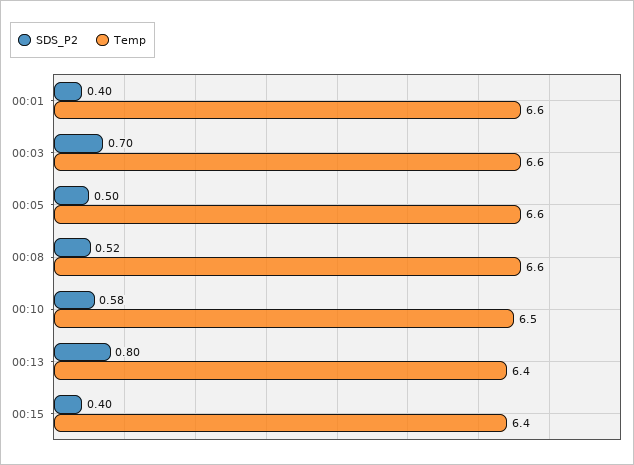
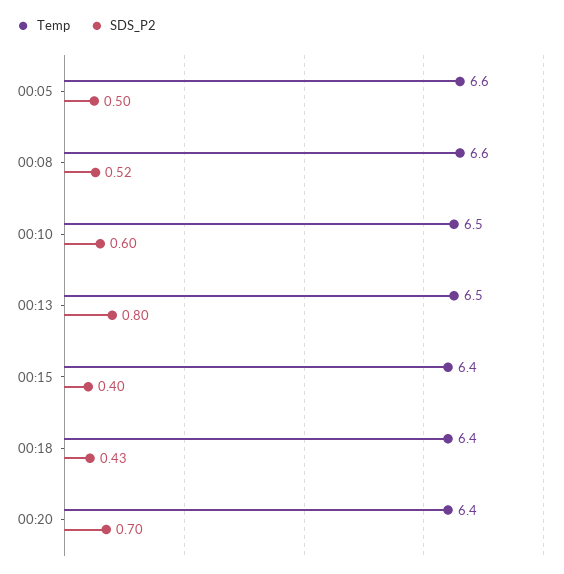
SDS_P2, 00:01: 0.4 -> none
Temp, 00:01: 6.6 -> none
SDS_P2, 00:03: 0.7 -> none
Temp, 00:03: 6.6 -> none
SDS_P2, 00:10: 0.58 -> 0.6
Temp, 00:13: 6.4 -> 6.5
Temp, 00:18: none -> 6.4
SDS_P2, 00:18: none -> 0.43
Temp, 00:20: none -> 6.4
SDS_P2, 00:20: none -> 0.7

